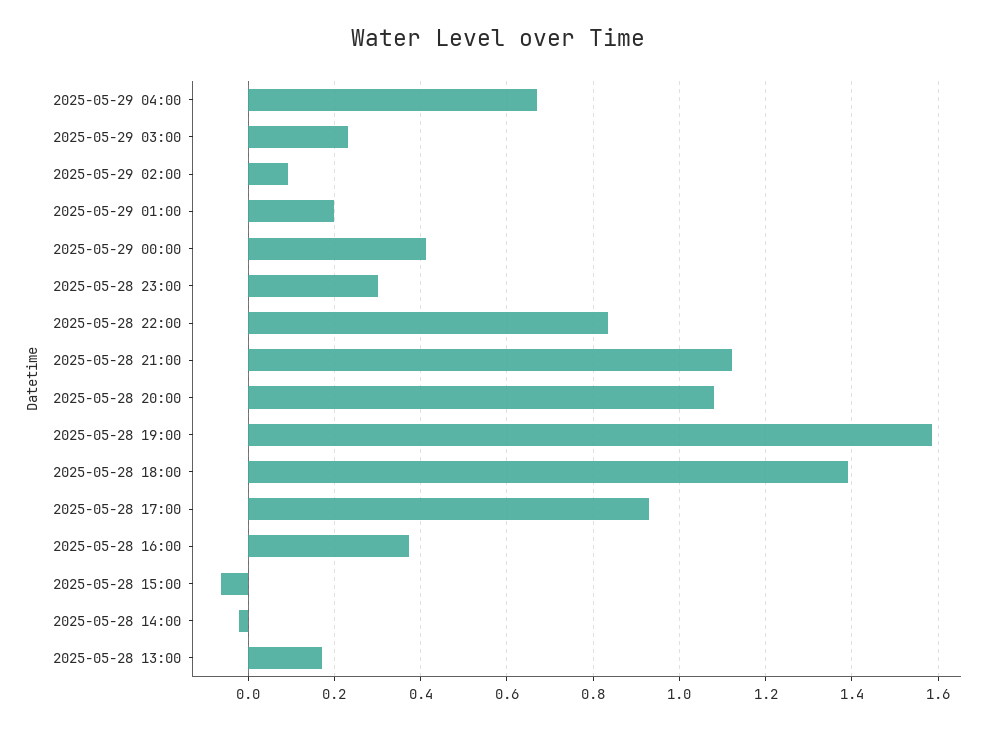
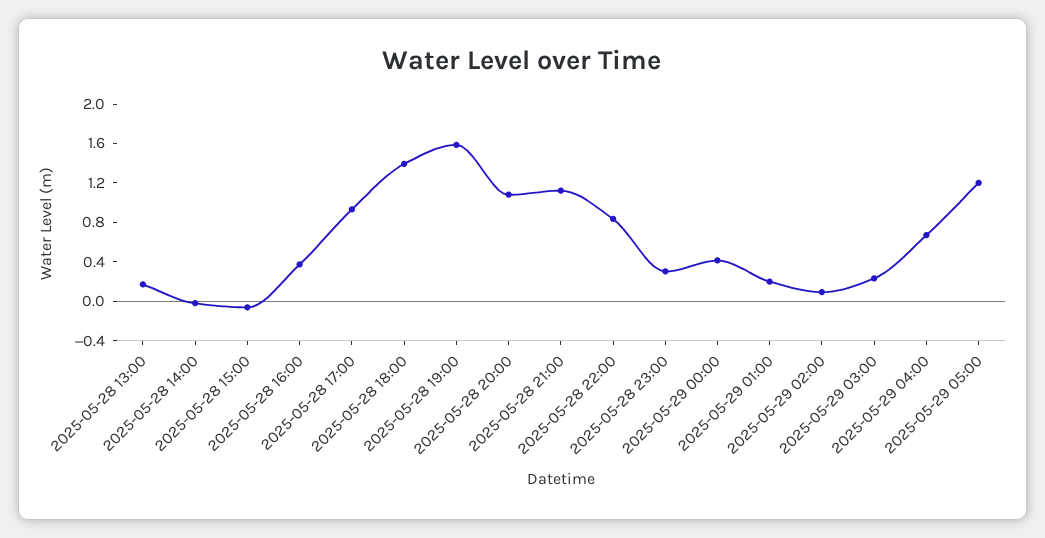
2025-05-29 05:00: none -> 1.2

